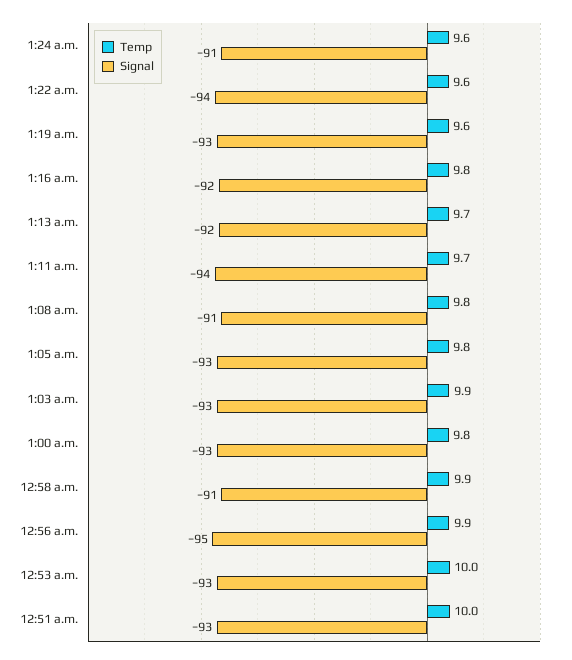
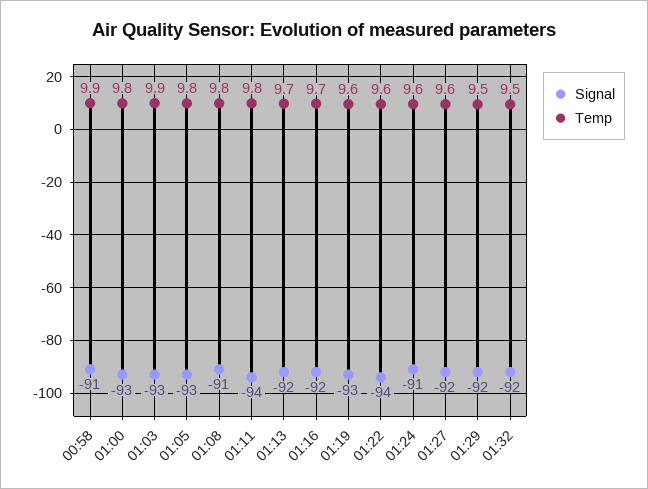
Temp, 1:16 a.m.: 9.8 -> 9.7
Temp, 1:11 a.m.: 9.7 -> 9.8
Temp, 12:56 a.m.: 9.9 -> none
Signal, 12:56 a.m.: -95 -> none
Temp, 12:53 a.m.: 10 -> none
Signal, 12:53 a.m.: -93 -> none
Temp, 12:51 a.m.: 10 -> none
Signal, 12:51 a.m.: -93 -> none
Signal, 01:27: none -> -92
Temp, 01:27: none -> 9.6
Signal, 01:29: none -> -92
Temp, 01:29: none -> 9.5
Signal, 01:32: none -> -92
Temp, 01:32: none -> 9.5

